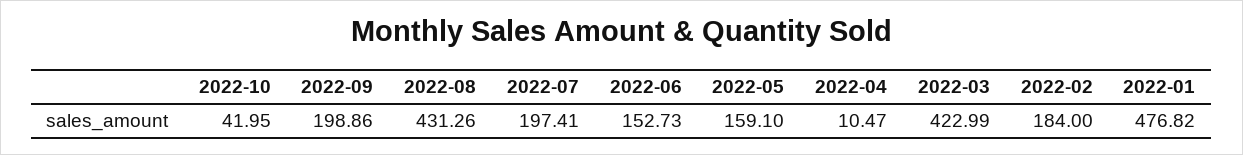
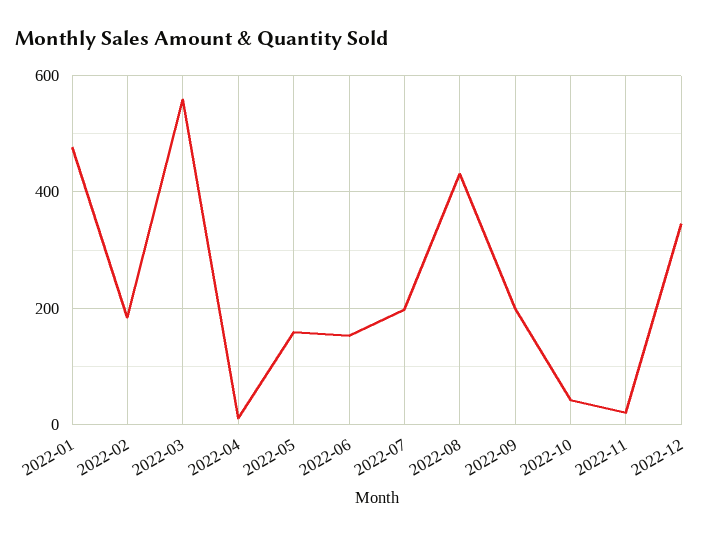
2022-03: 422.99 -> 560
2022-11: none -> 20
2022-12: none -> 340

